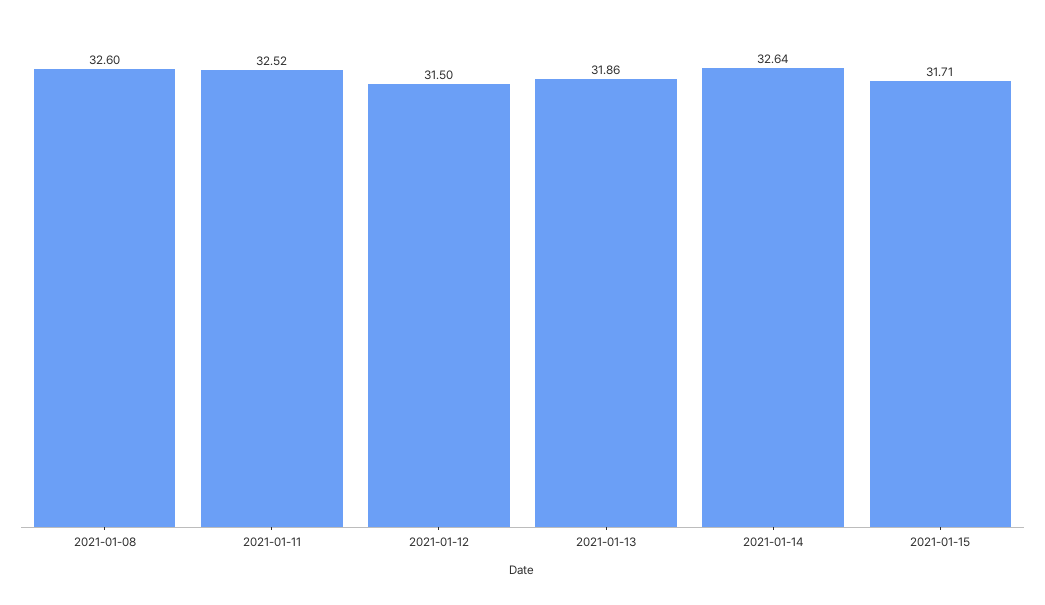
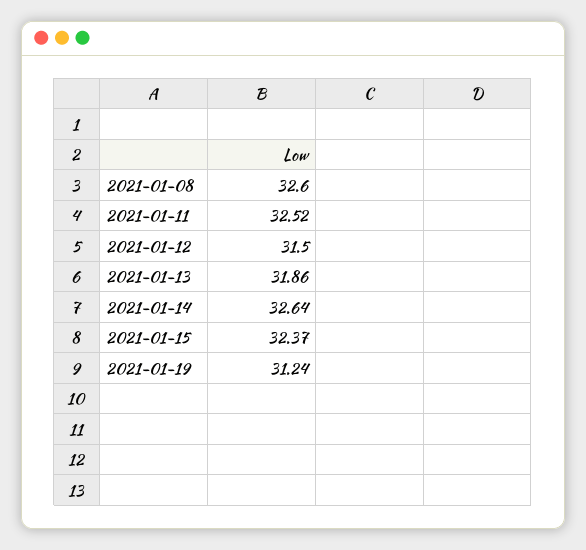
2021-01-15: 31.71 -> 32.37
2021-01-19: none -> 31.24

